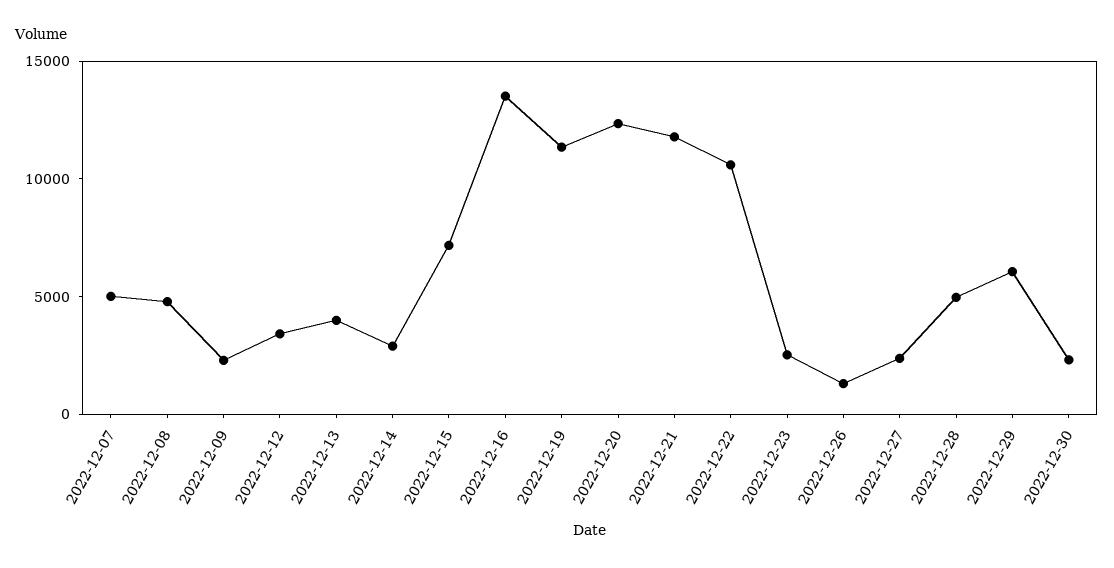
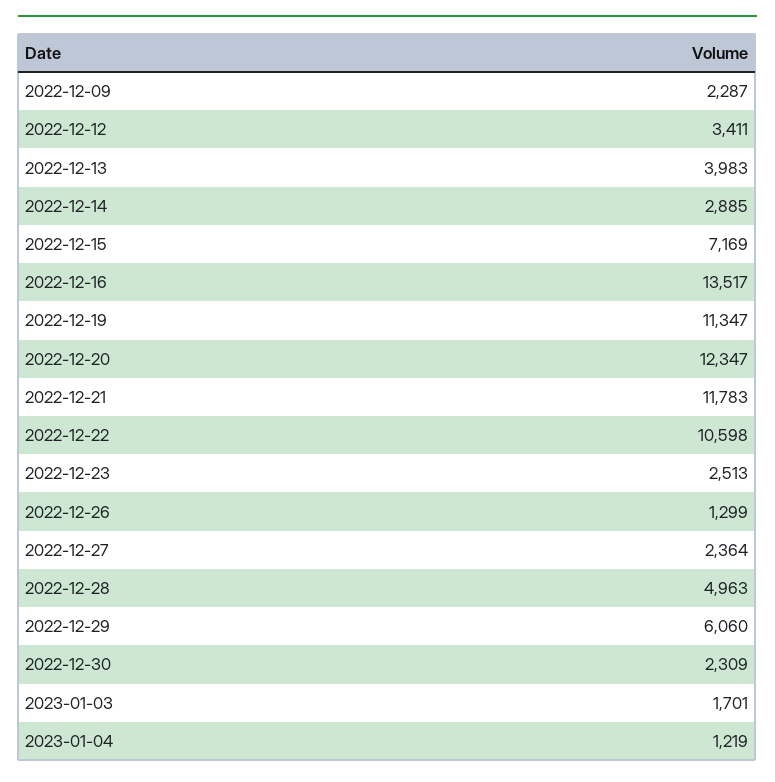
2022-12-07: 5000 -> none
2022-12-08: 5000 -> none
2023-01-03: none -> 1701
2023-01-04: none -> 1219

